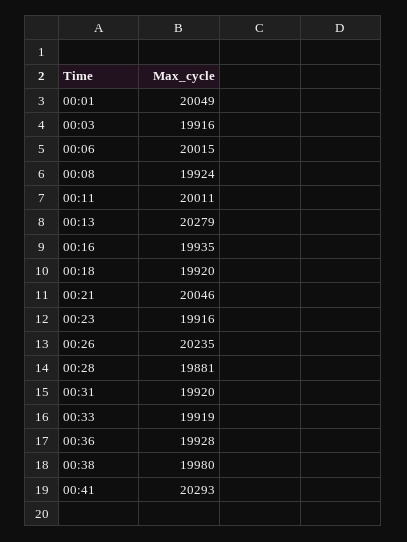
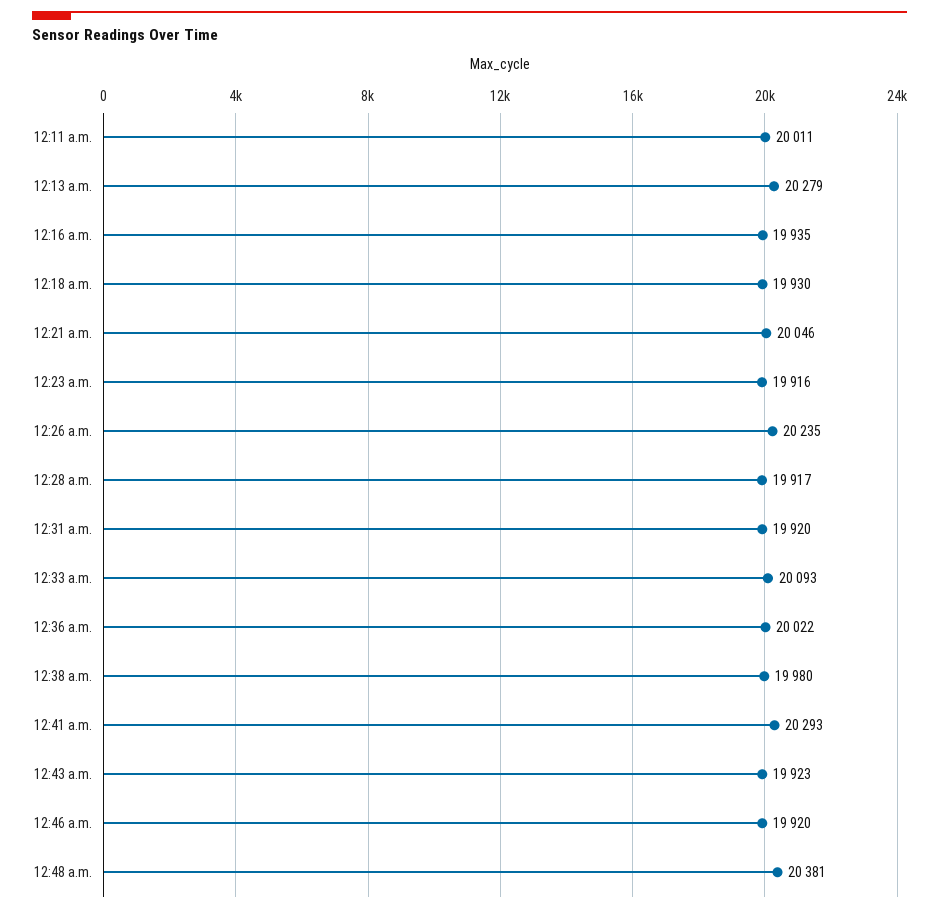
00:01: 20049 -> none
00:03: 19916 -> none
00:06: 20015 -> none
00:08: 19924 -> none
00:18: 19920 -> 19930
00:28: 19881 -> 19917
00:33: 19919 -> 20093
00:36: 19928 -> 20022
12:43 a.m.: none -> 19923
12:46 a.m.: none -> 19920
12:48 a.m.: none -> 20381

